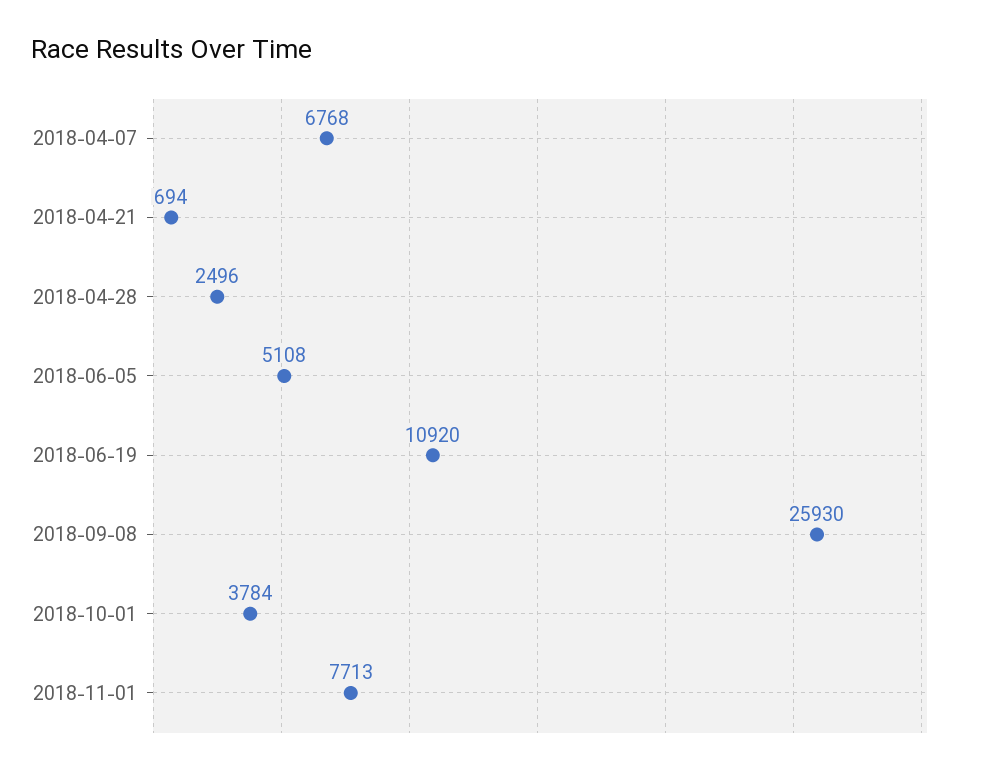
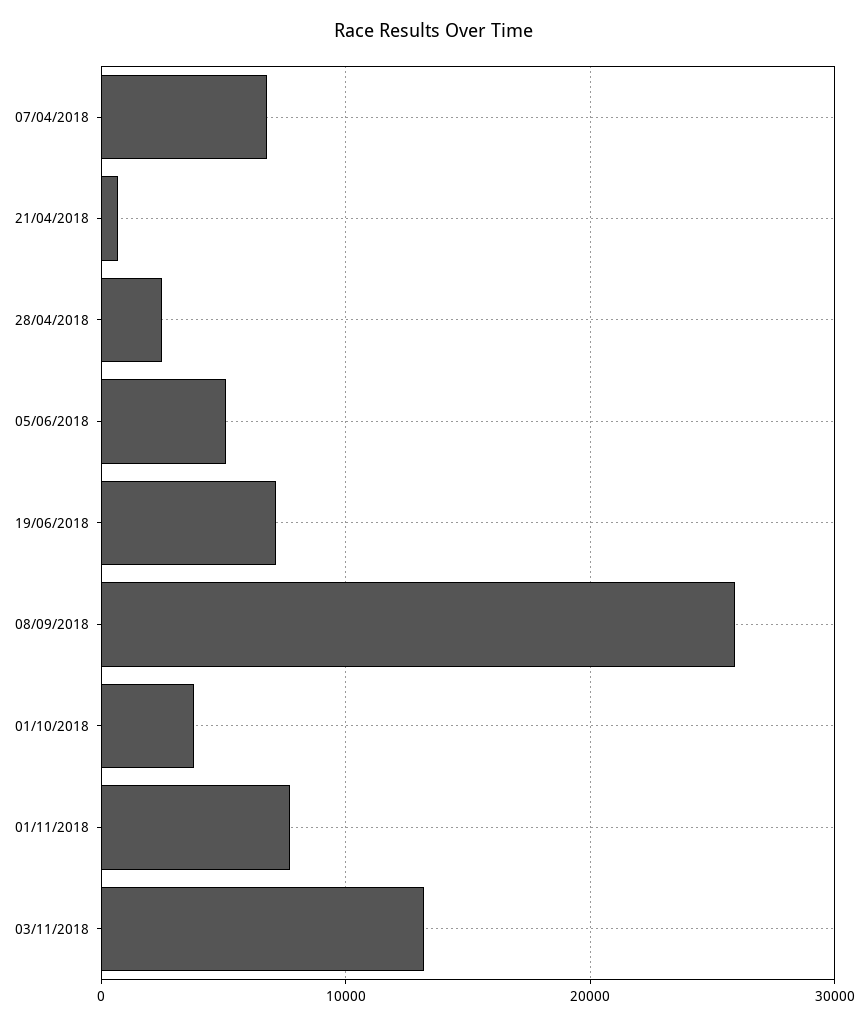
2018-06-19: 10920 -> 7000
03/11/2018: none -> 13000

